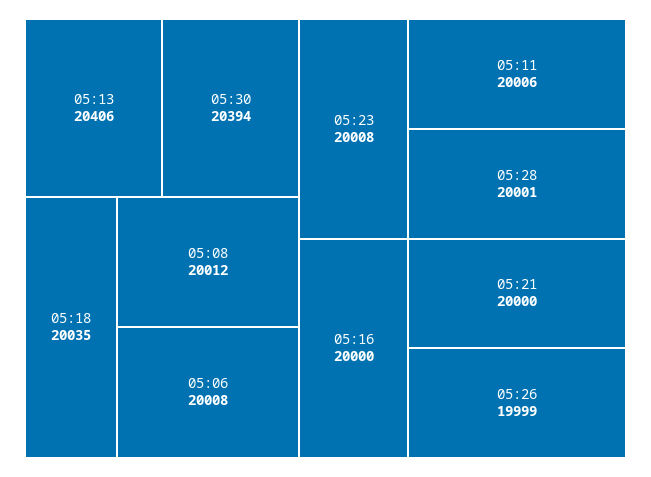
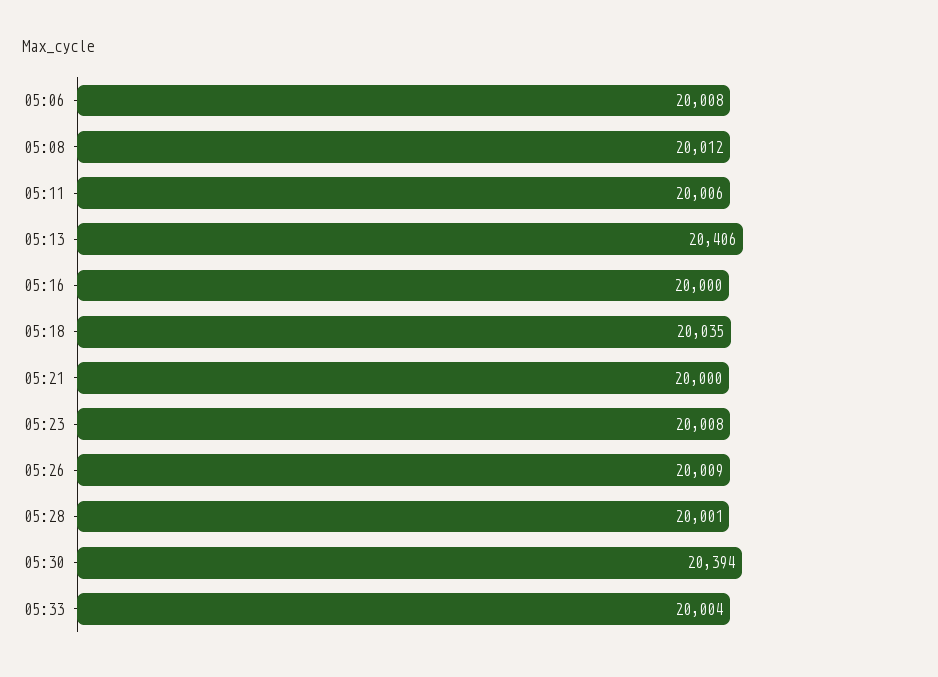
05:26: 19999 -> 20009
05:33: none -> 20004

